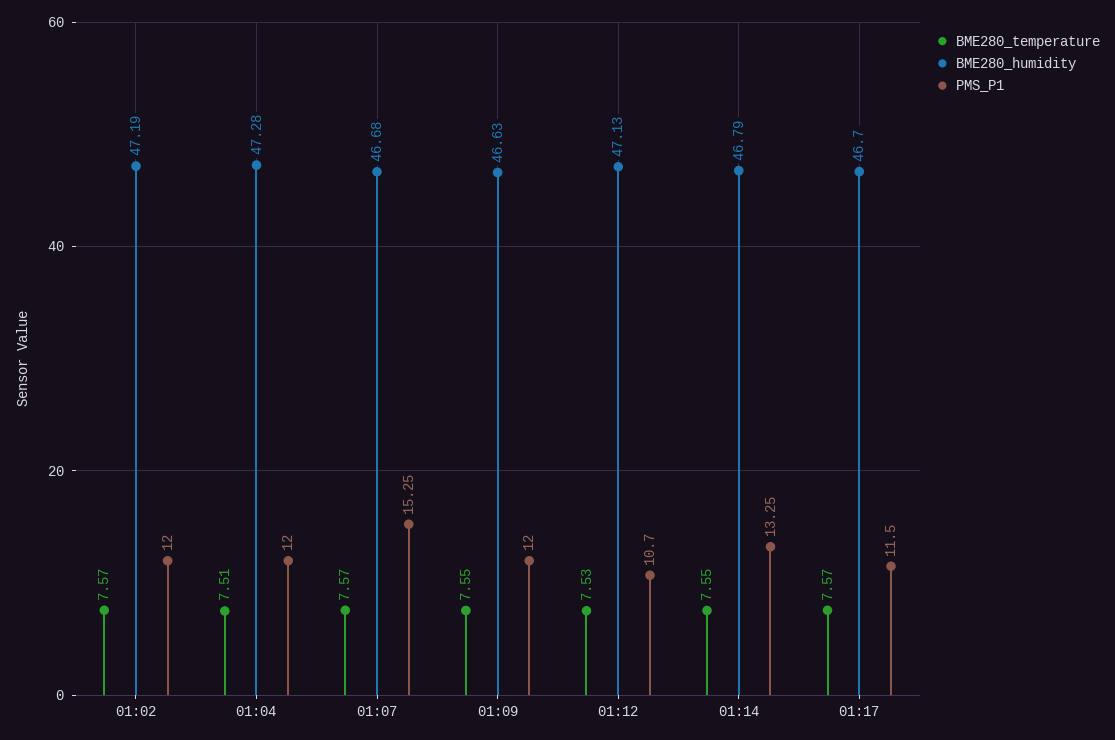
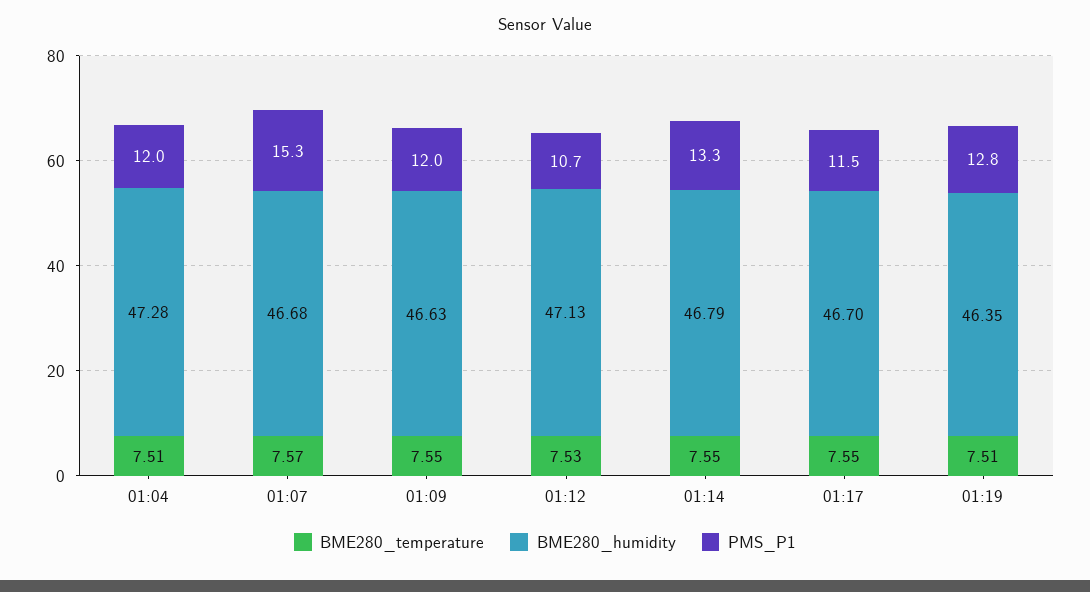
BME280_temperature, 01:02: 7.57 -> none
BME280_humidity, 01:02: 47.19 -> none
PMS_P1, 01:02: 12 -> none
BME280_temperature, 01:17: 7.57 -> 7.55
BME280_temperature, 01:19: none -> 7.51
BME280_humidity, 01:19: none -> 46.35
PMS_P1, 01:19: none -> 12.8

